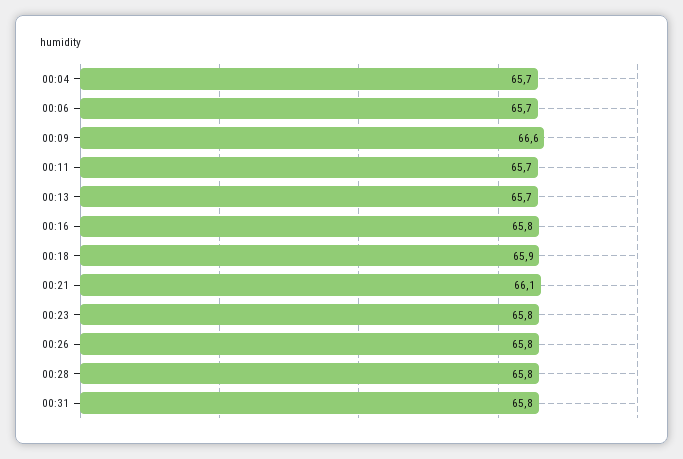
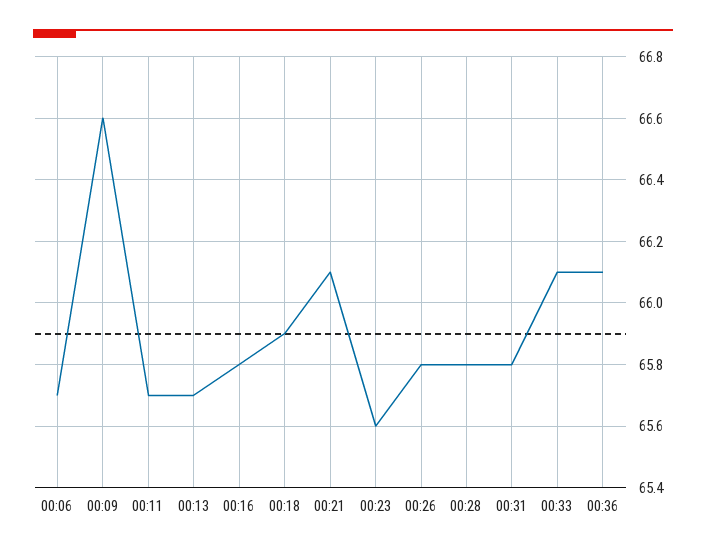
00:04: 65.7 -> none
00:23: 65.8 -> 65.6
00:33: none -> 66.1
00:36: none -> 66.1

